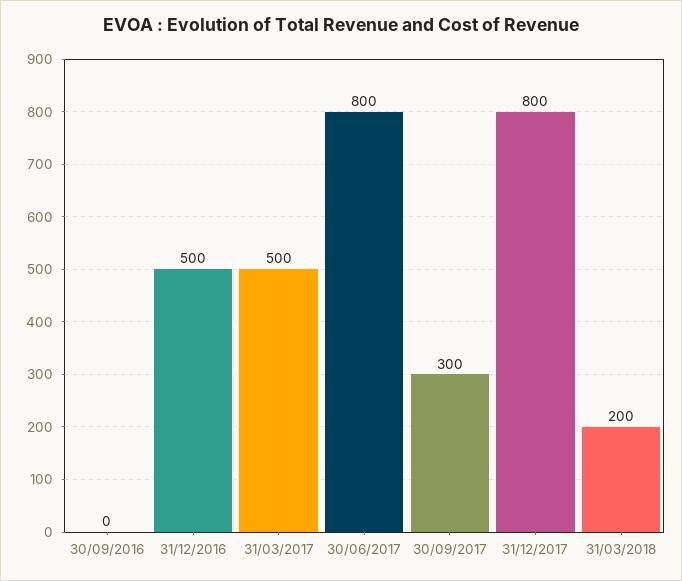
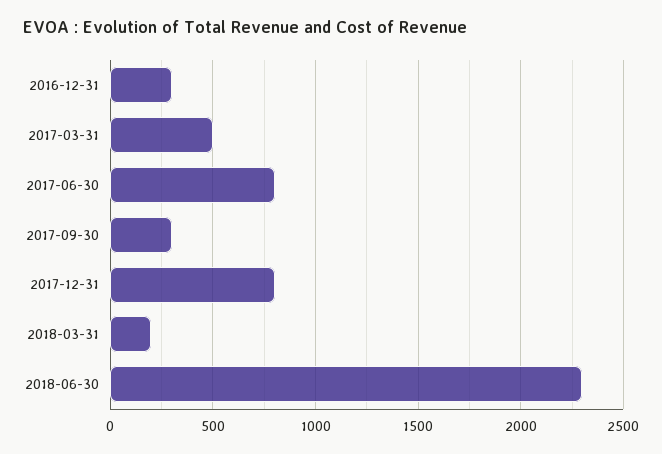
30/09/2016: 0 -> none
31/12/2016: 500 -> 300
2018-06-30: none -> 2300

